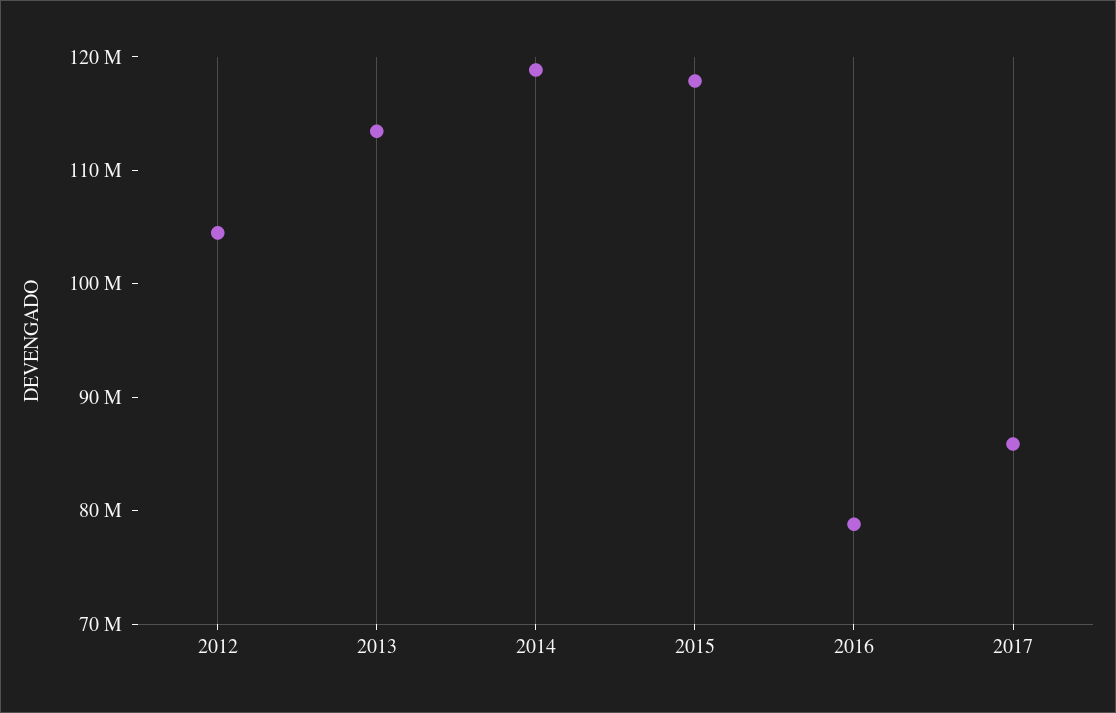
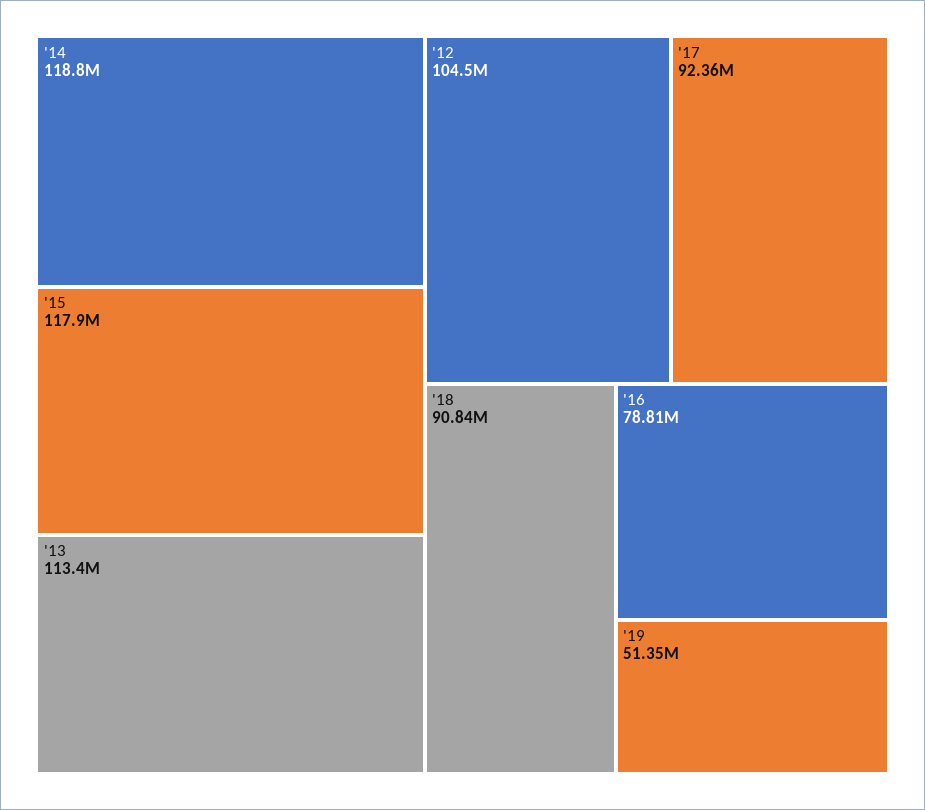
2017: 86000000 -> 92360000
'18: none -> 90840000
'19: none -> 51350000

